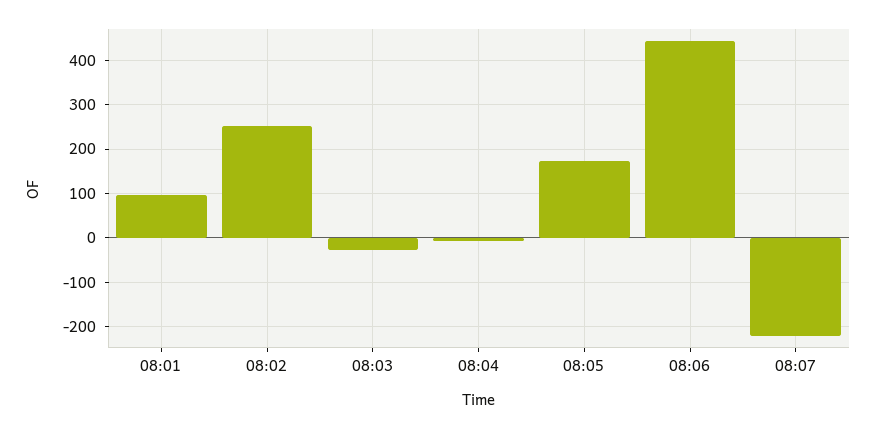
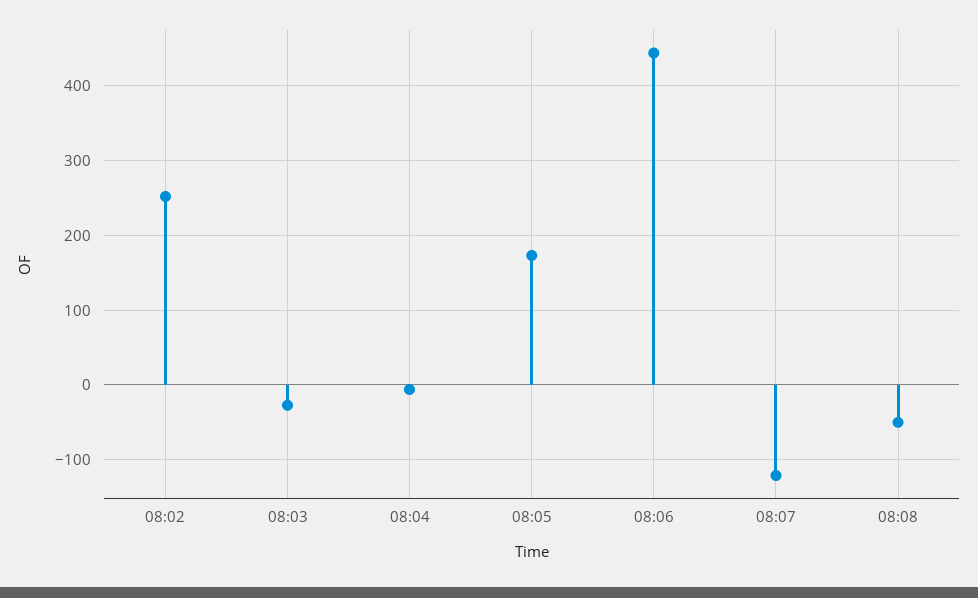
08:01: 100 -> none
08:07: -220 -> -120
08:08: none -> -50

